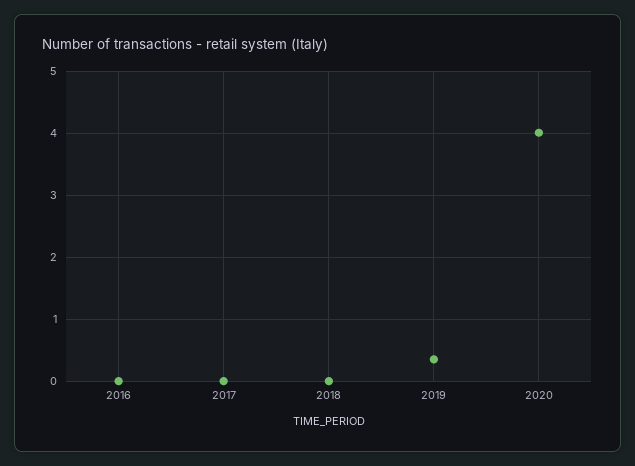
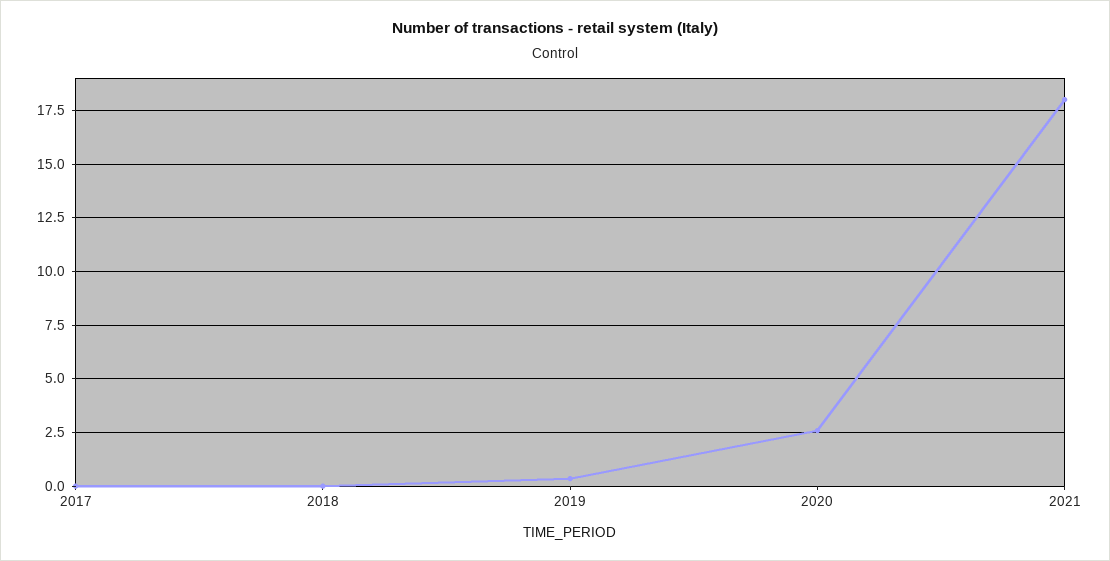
2016: 0 -> none
2020: 4 -> 2.5
2021: none -> 18

